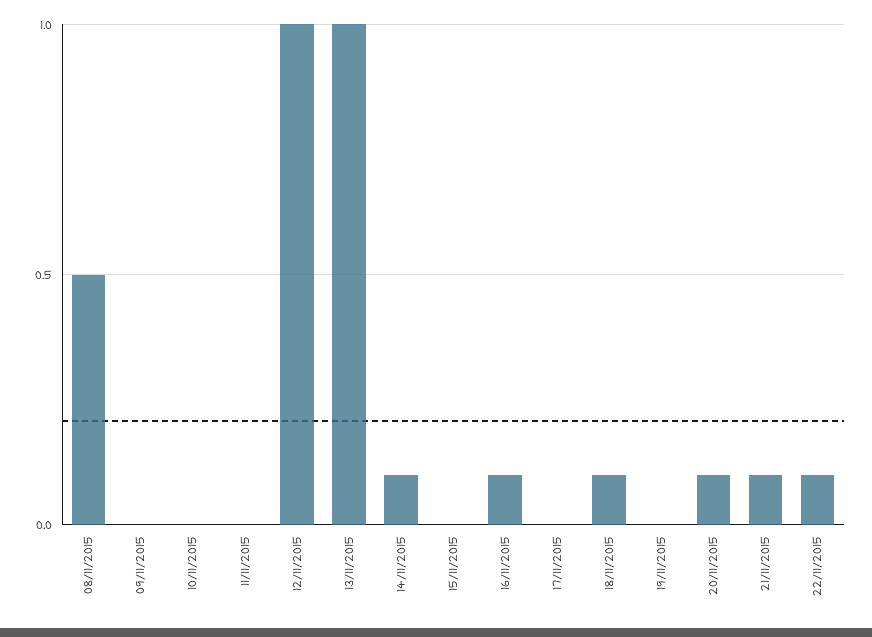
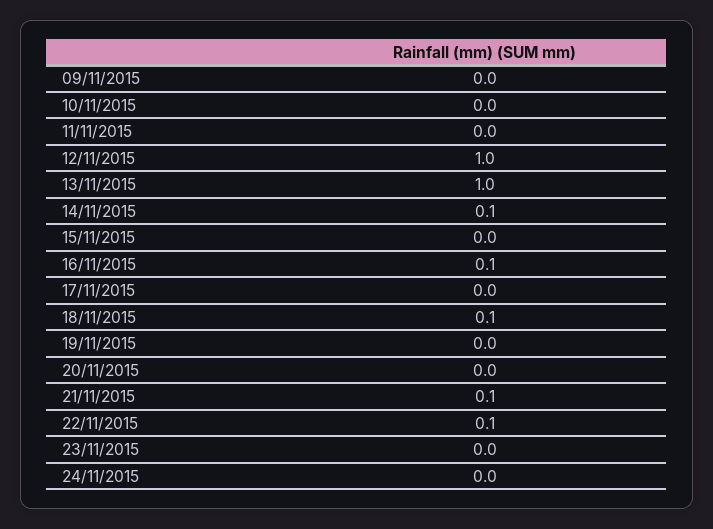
08/11/2015: 0.5 -> none
20/11/2015: 0.1 -> 0
23/11/2015: none -> 0
24/11/2015: none -> 0

